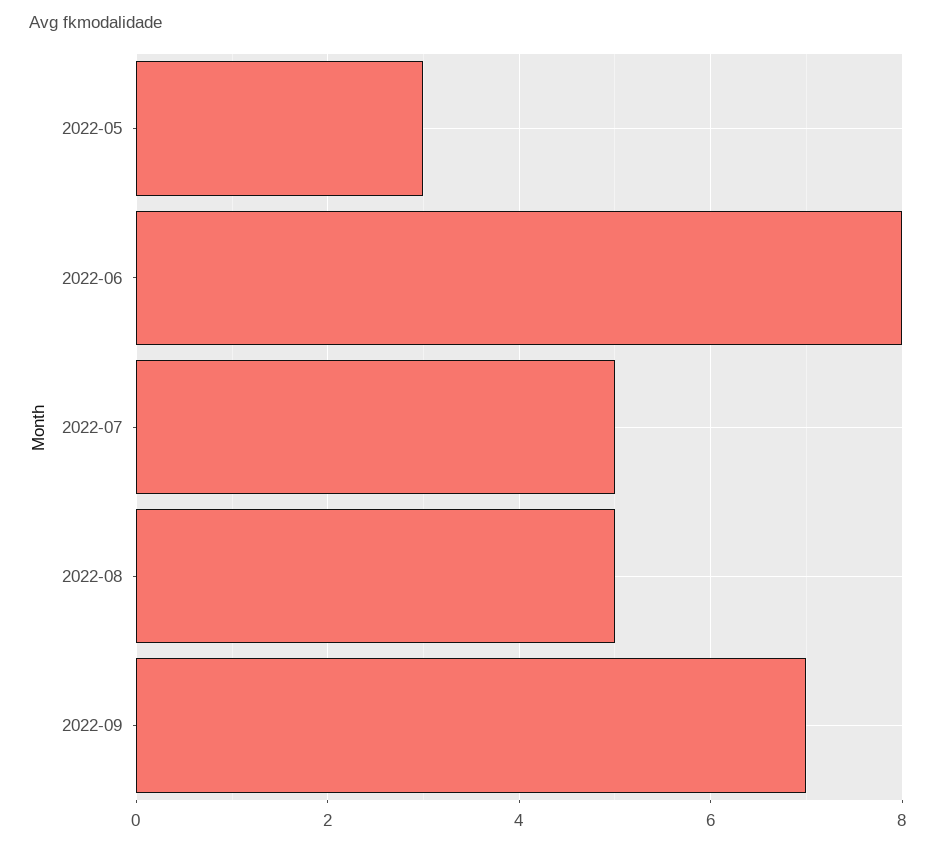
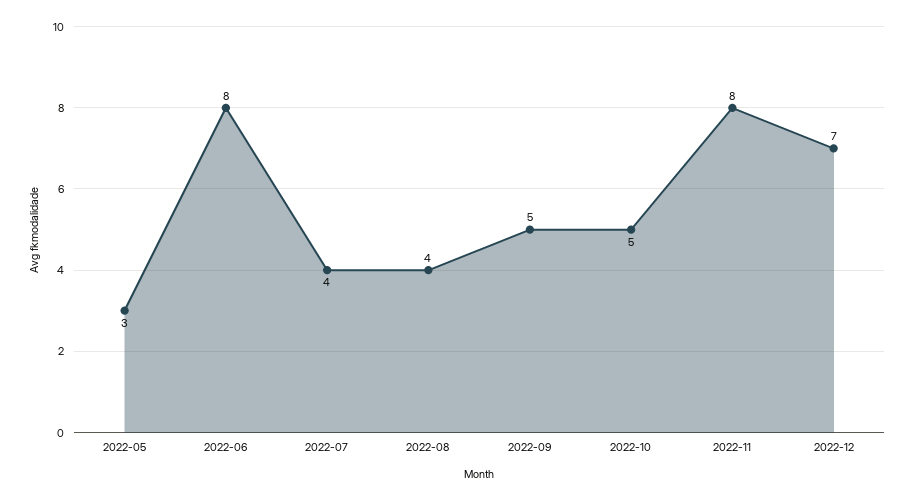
2022-07: 5 -> 4
2022-08: 5 -> 4
2022-09: 7 -> 5
2022-10: none -> 5
2022-11: none -> 8
2022-12: none -> 7

